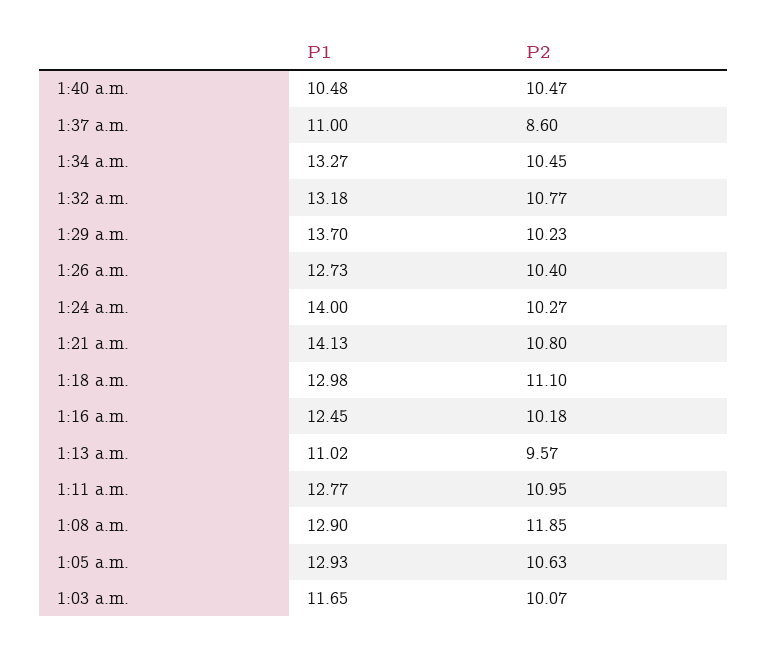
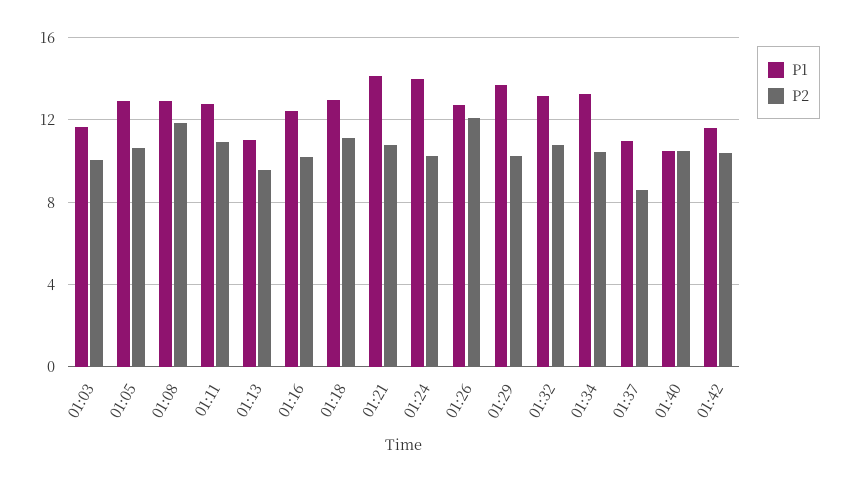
P2, 1:26 a.m.: 10.4 -> 12
P1, 01:42: none -> 11.5
P2, 01:42: none -> 10.5

